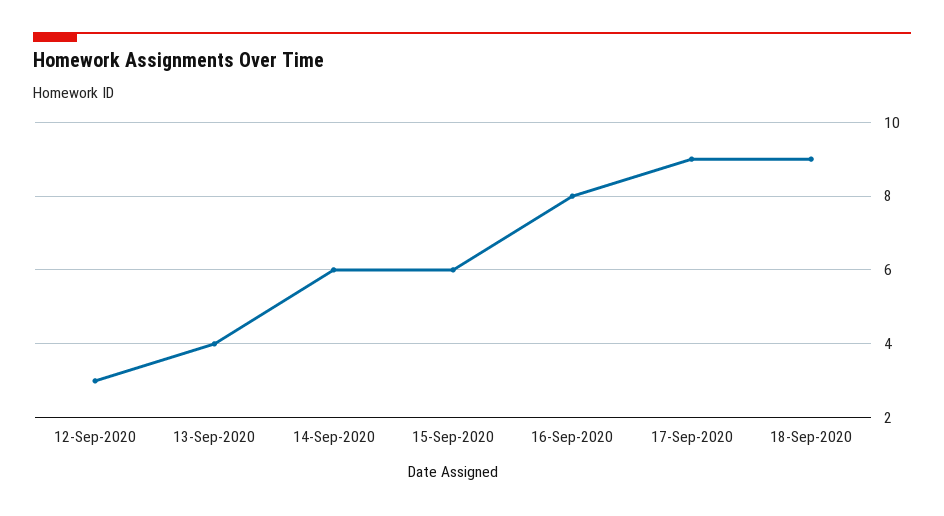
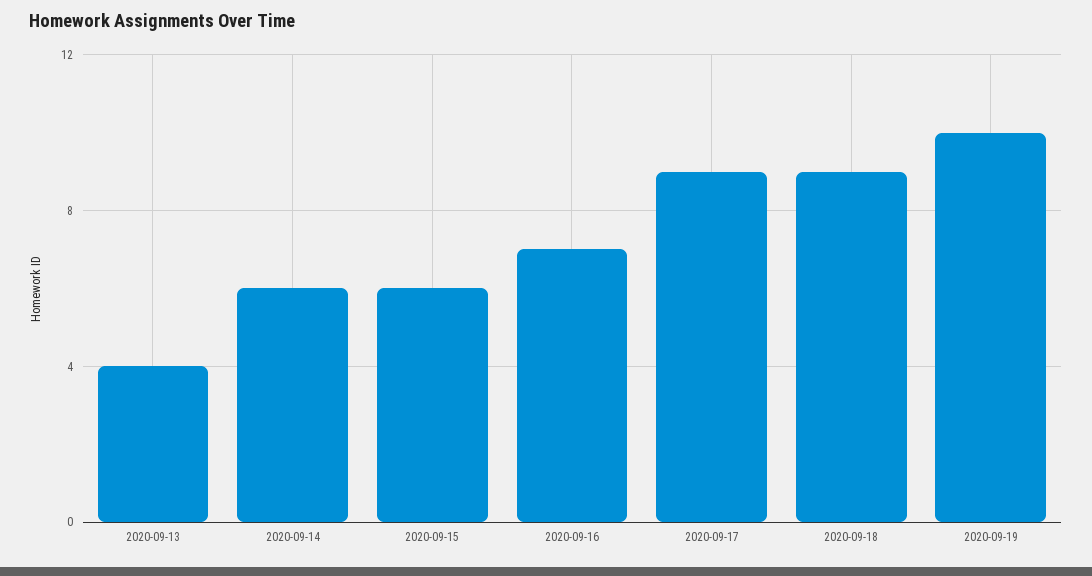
12-Sep-2020: 3 -> none
16-Sep-2020: 8 -> 7
2020-09-19: none -> 10

